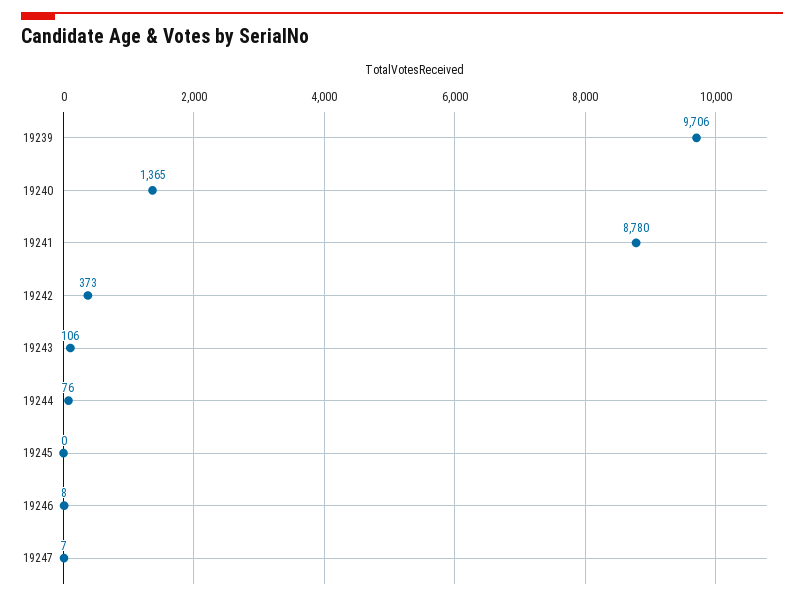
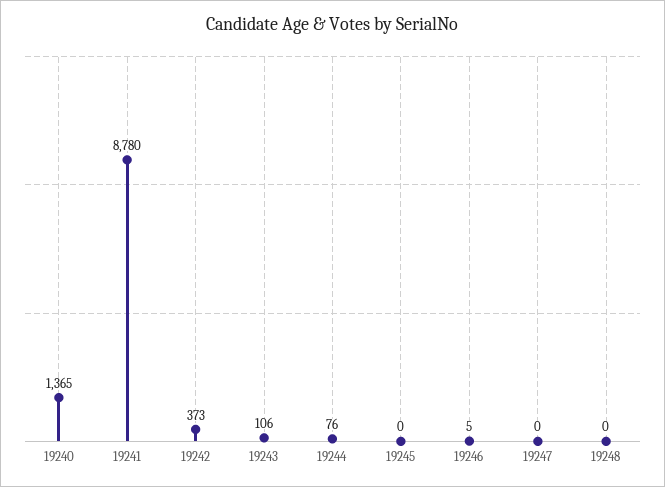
19239: 9706 -> none
19246: 8 -> 5
19247: 7 -> 0
19248: none -> 0

